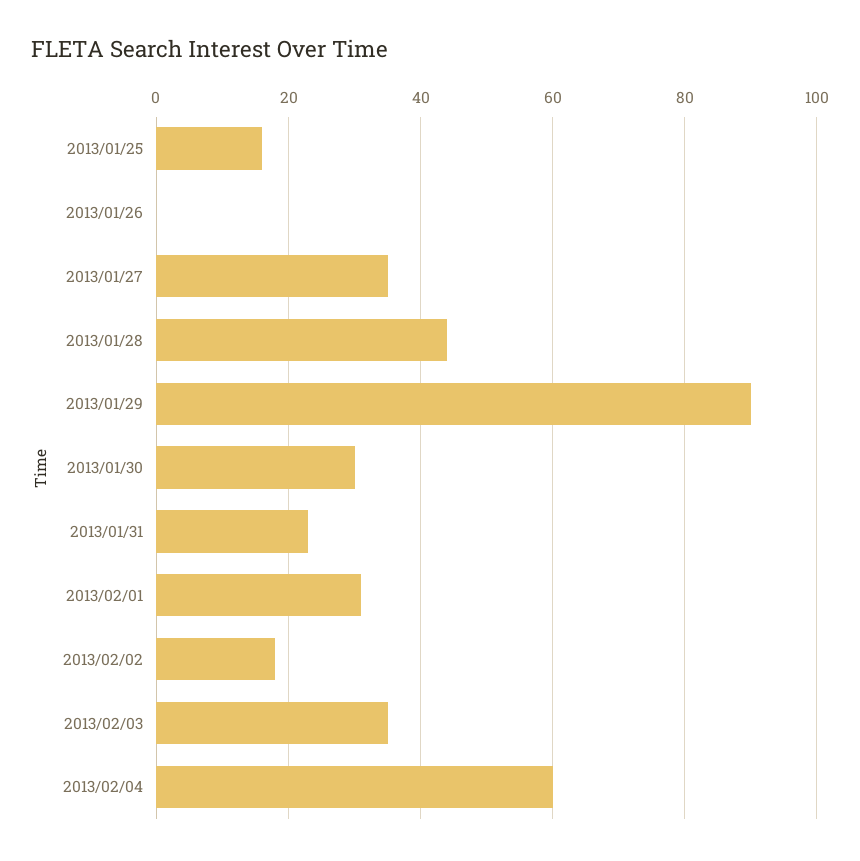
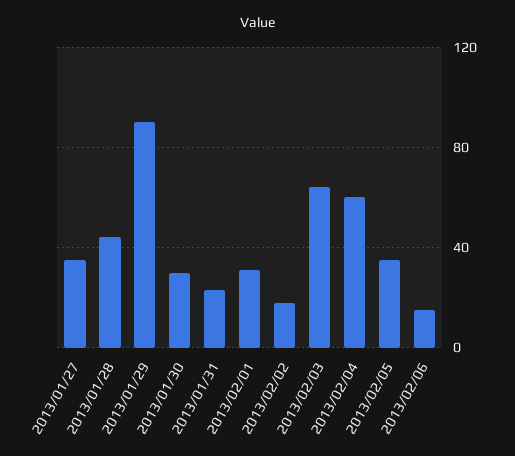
2013/01/25: 15 -> none
2013/01/26: 0 -> none
2013/02/03: 35 -> 65
2013/02/05: none -> 35
2013/02/06: none -> 15

